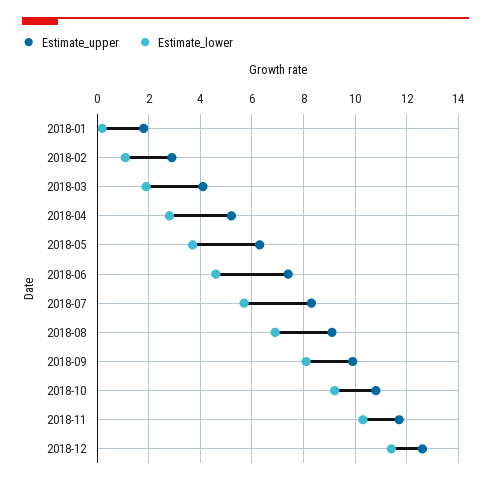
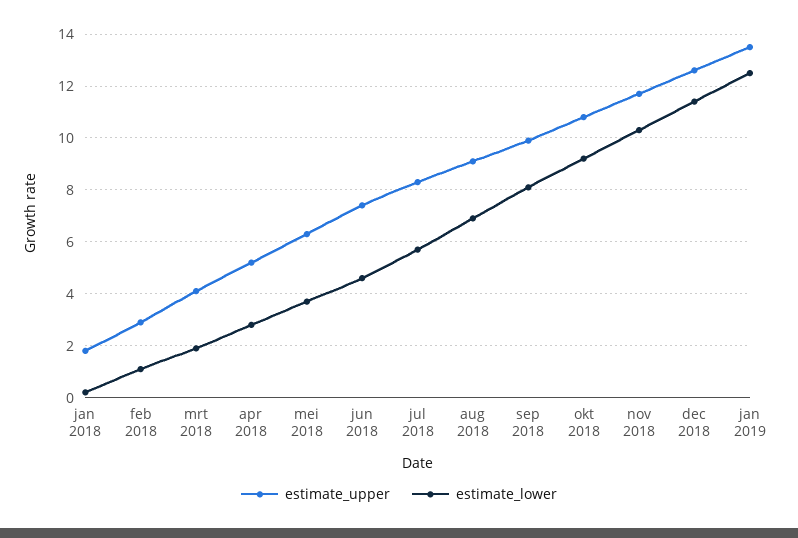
Estimate_upper, jan 2019: none -> 13.5
Estimate_lower, jan 2019: none -> 12.5

